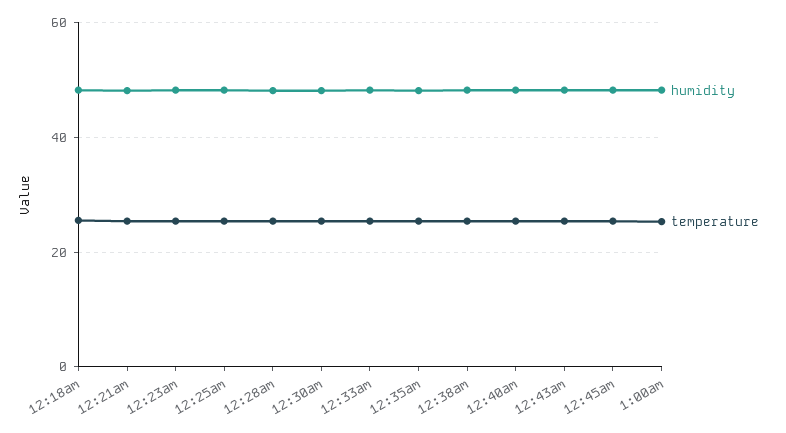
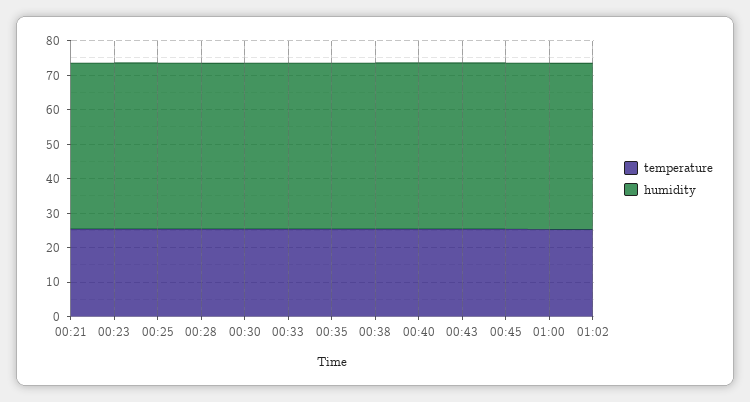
humidity, 12:18am: 48 -> none
temperature, 12:18am: 26 -> none
temperature, 01:02: none -> 25
humidity, 01:02: none -> 47.5

